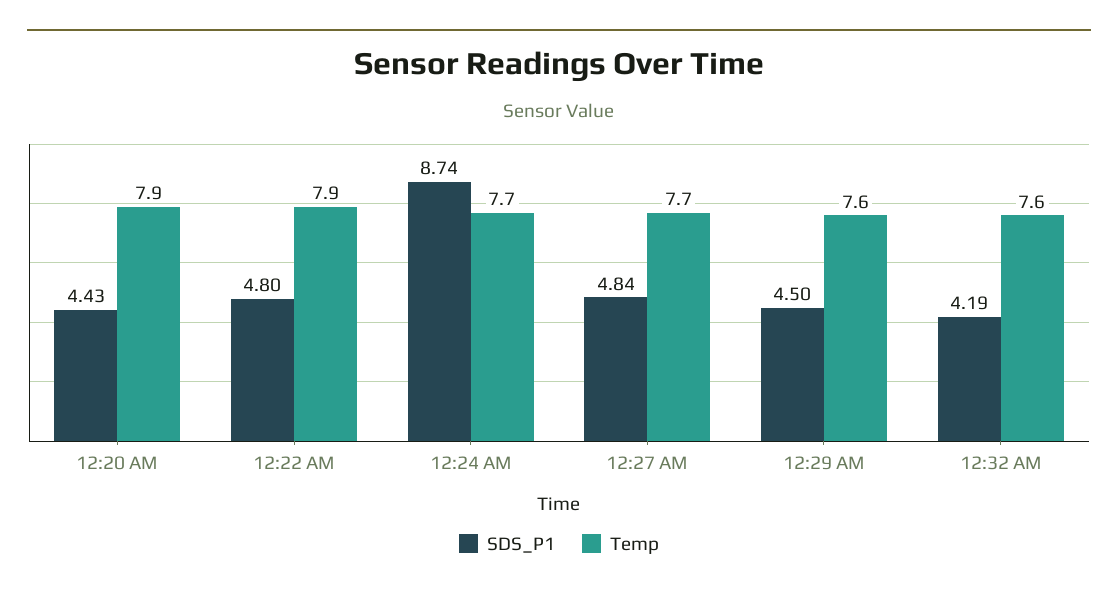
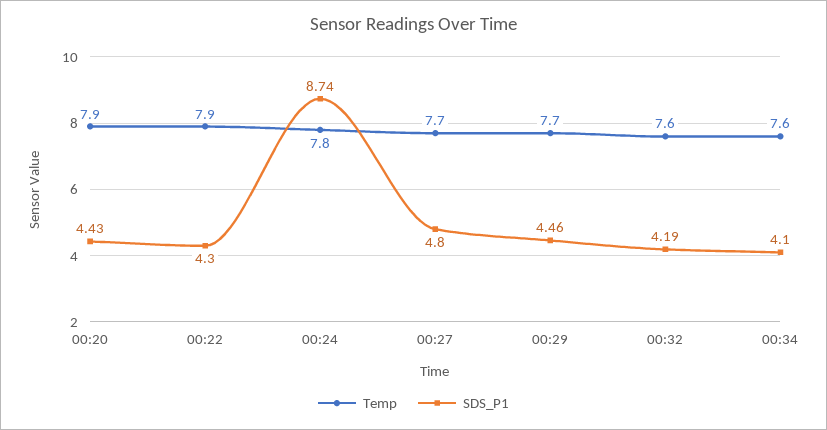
SDS_P1, 12:22 AM: 4.8 -> 4.3
Temp, 12:24 AM: 7.7 -> 7.8
SDS_P1, 12:27 AM: 4.84 -> 4.8
SDS_P1, 12:29 AM: 4.5 -> 4.46
Temp, 12:29 AM: 7.6 -> 7.7
Temp, 00:34: none -> 7.6
SDS_P1, 00:34: none -> 4.1

